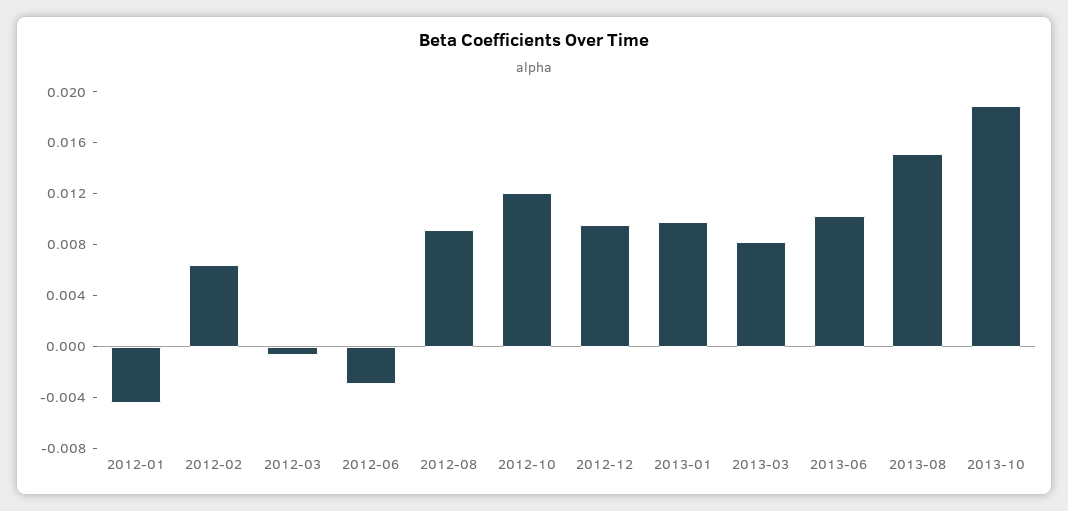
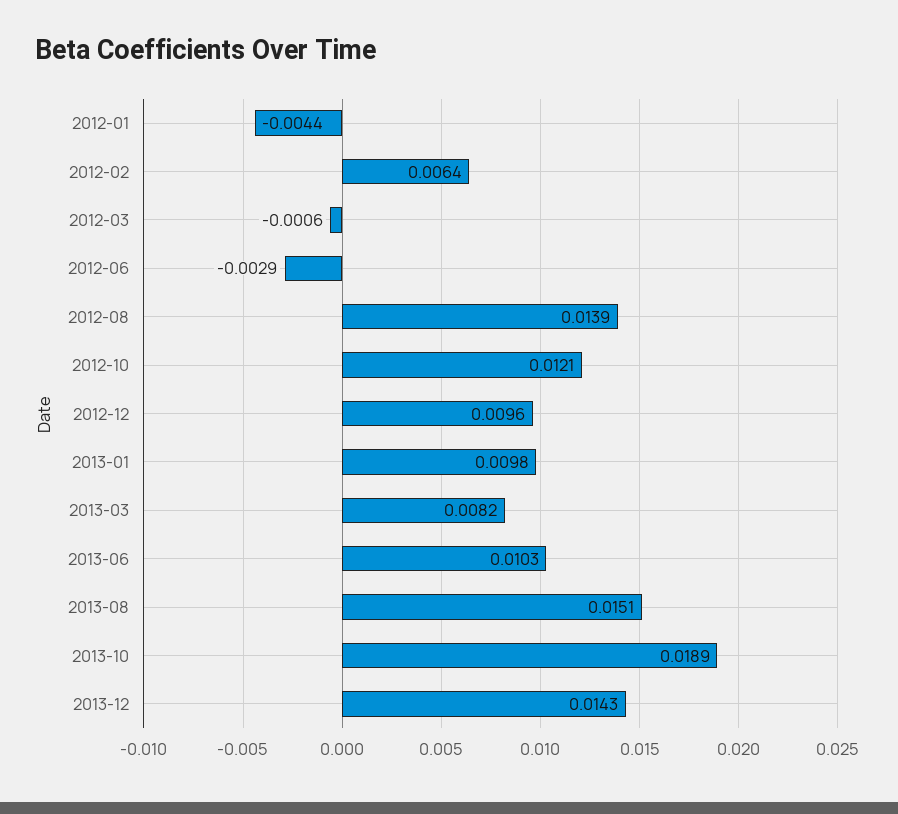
2012-08: 0.009 -> 0.0139
2013-12: none -> 0.0143

